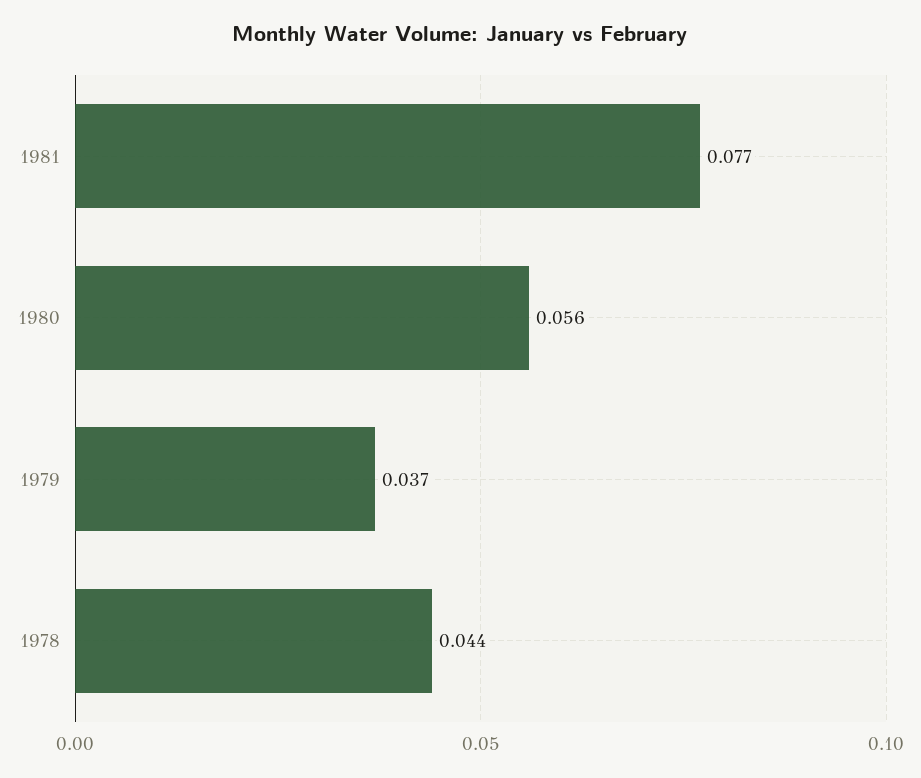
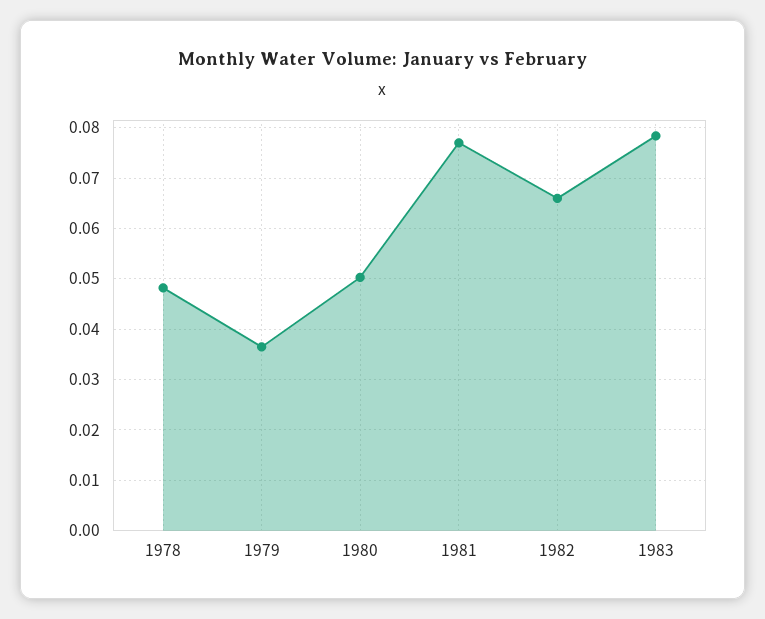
1980: 0.056 -> 0.05
1978: 0.044 -> 0.048
1982: none -> 0.066
1983: none -> 0.078

